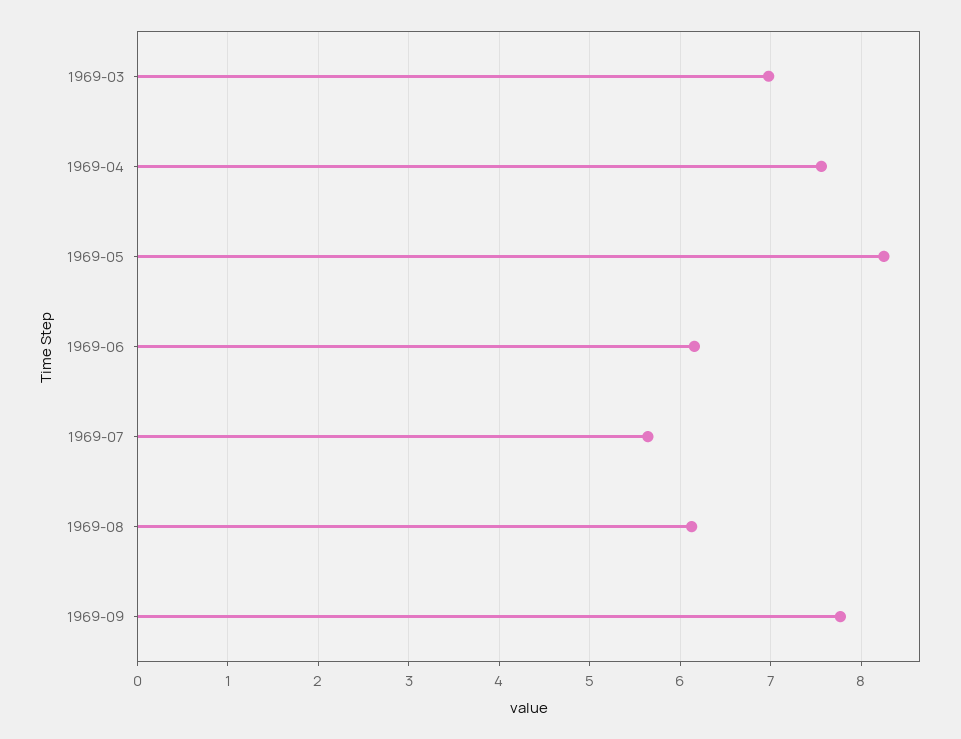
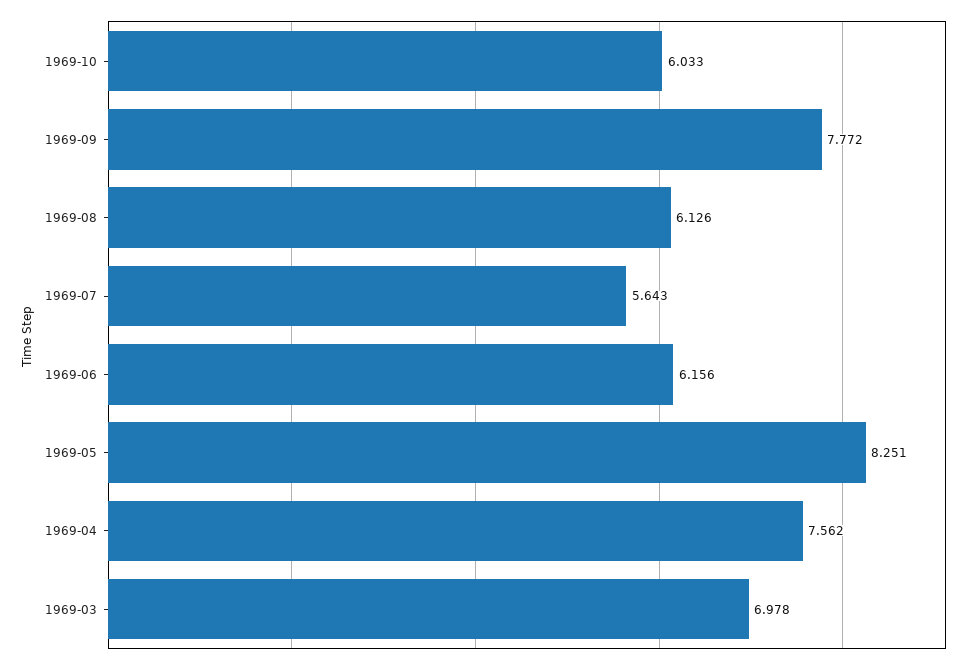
1969-10: none -> 6.033

